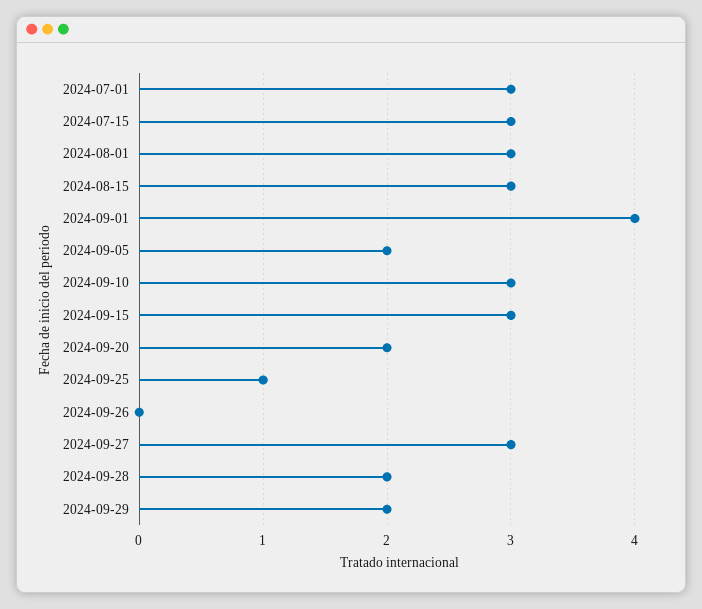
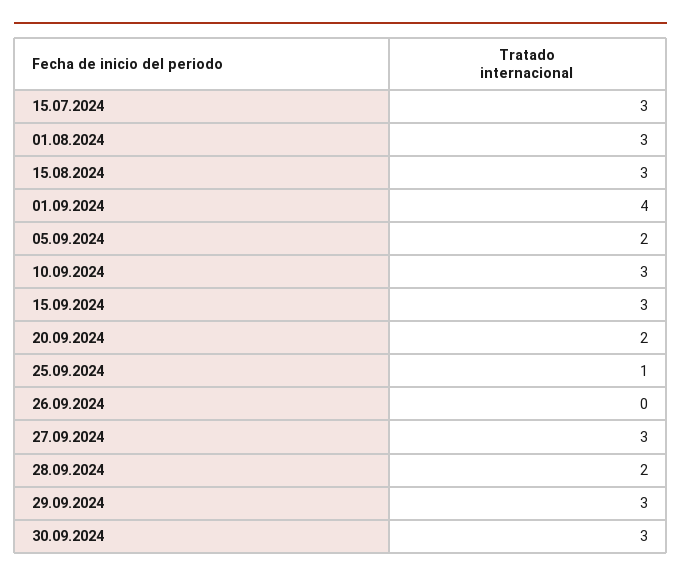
2024-07-01: 3 -> none
2024-09-29: 2 -> 3
30.09.2024: none -> 3

